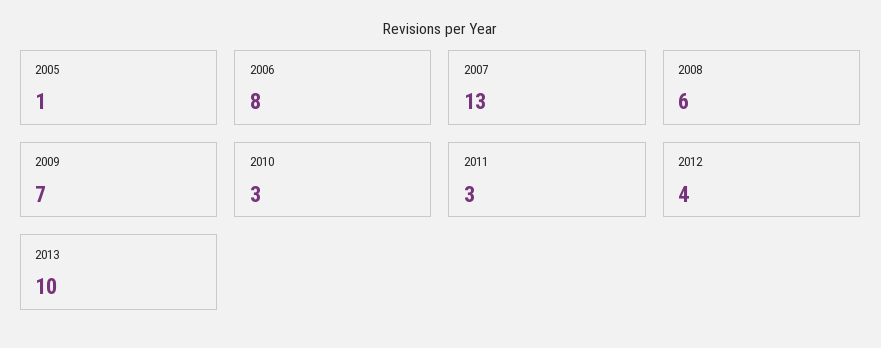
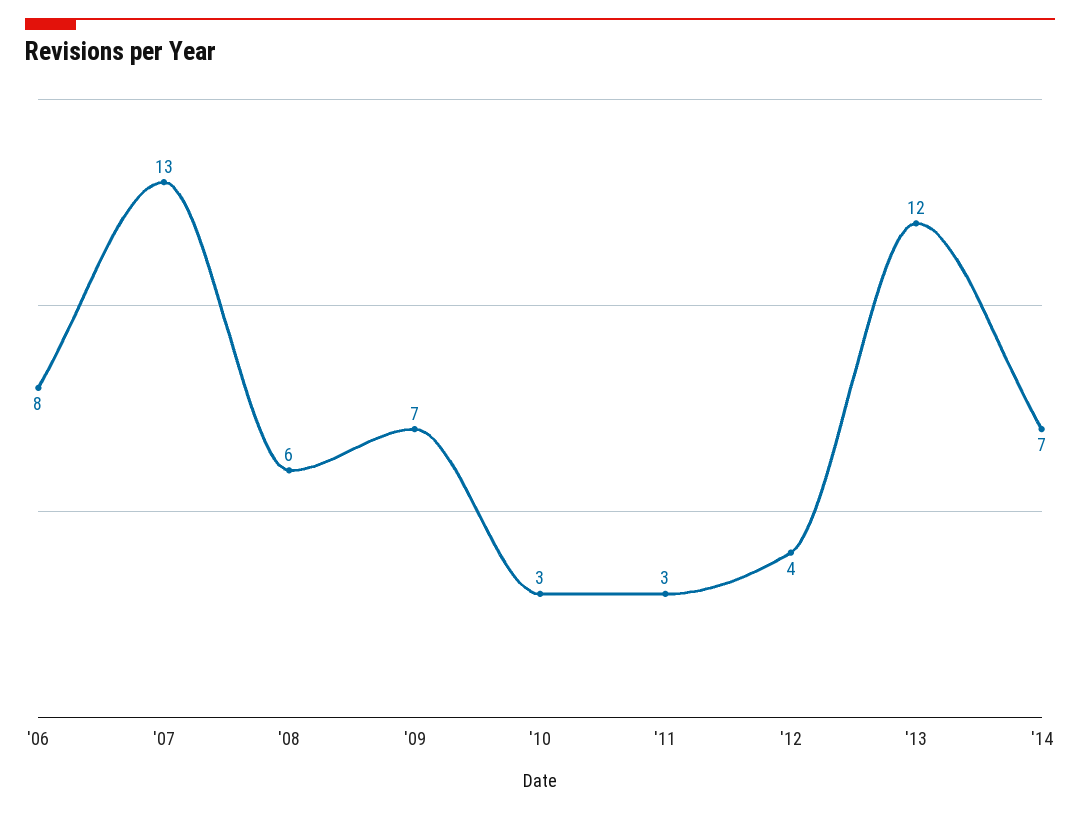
2005: 1 -> none
2013: 10 -> 12
'14: none -> 7

